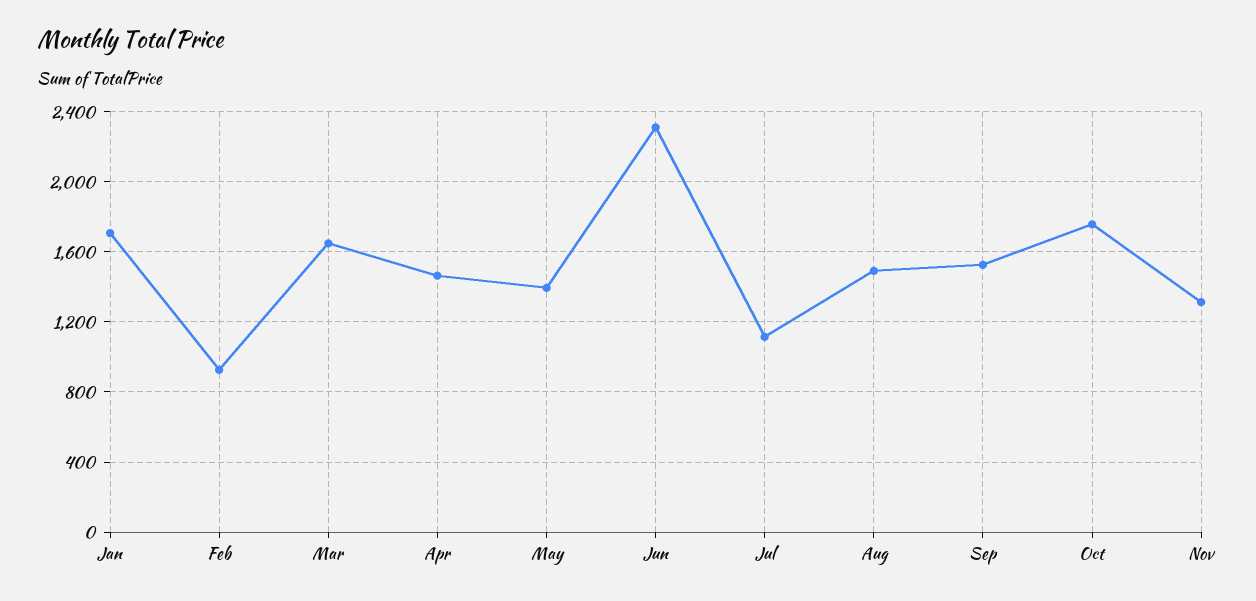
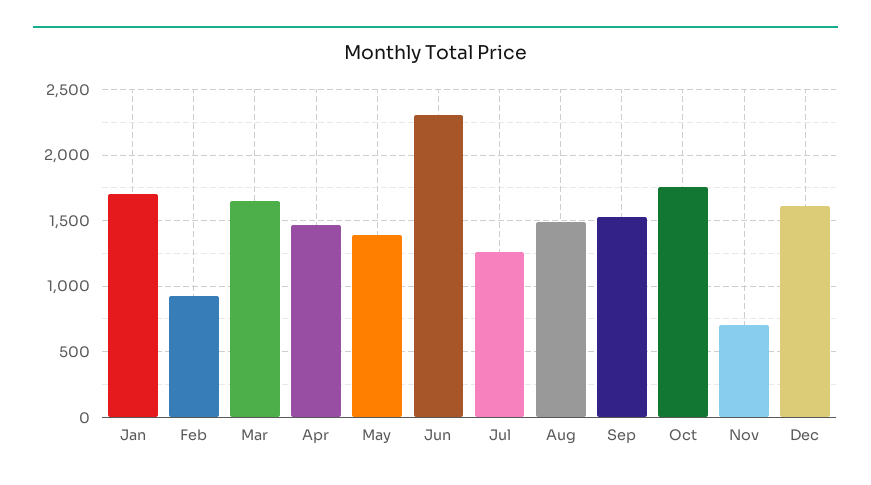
Jul: 1100 -> 1250
Nov: 1300 -> 700
Dec: none -> 1600

